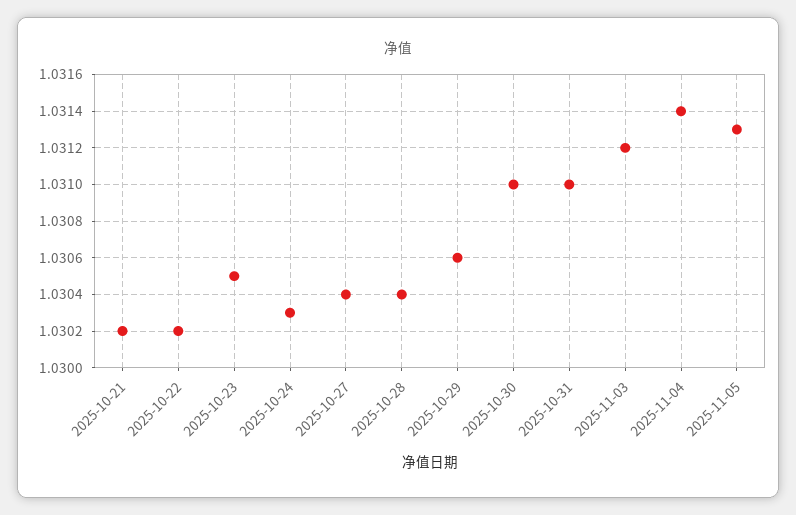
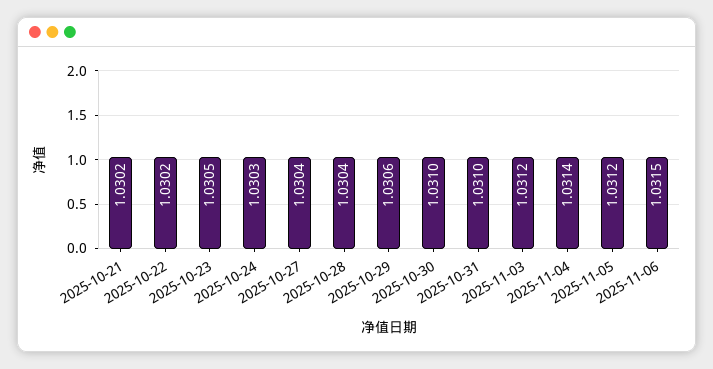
2025-11-05: 1.0313 -> 1.0312
2025-11-06: none -> 1.0315

